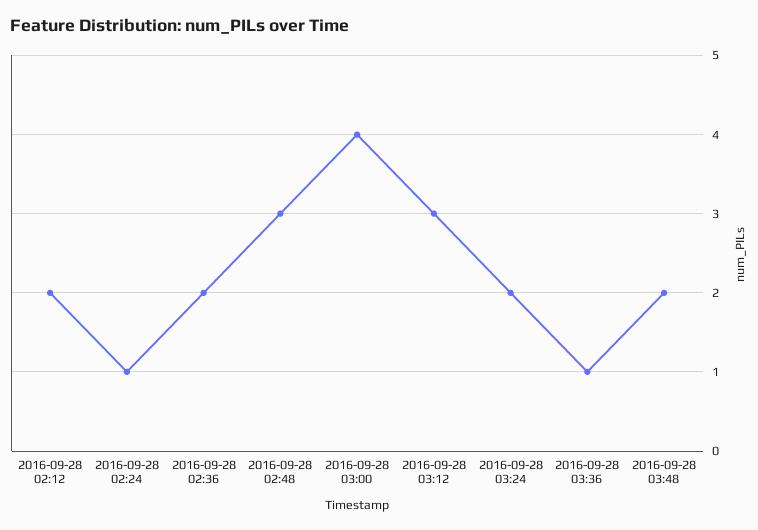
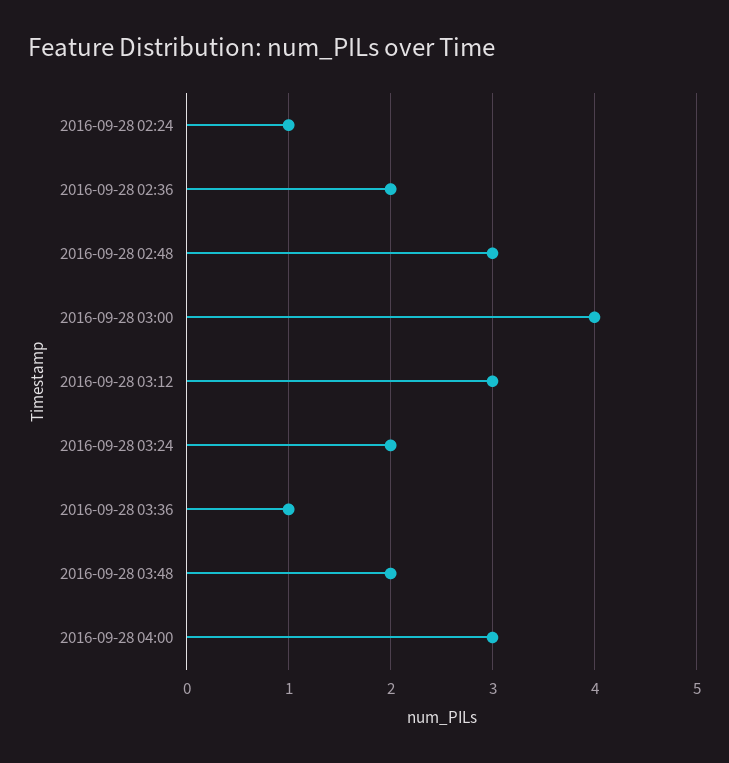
2016-09-28 02:12: 2 -> none
2016-09-28 04:00: none -> 3

